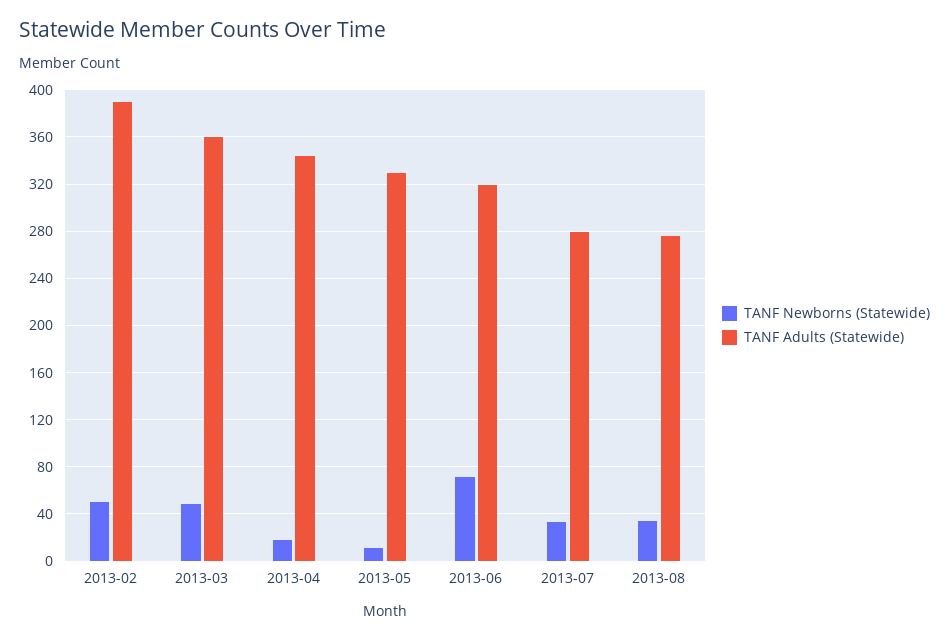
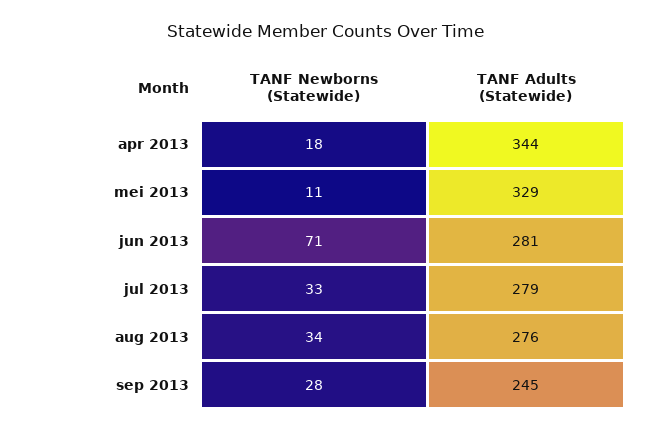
TANF Newborns (Statewide), 2013-02: 50 -> none
TANF Adults (Statewide), 2013-02: 390 -> none
TANF Newborns (Statewide), 2013-03: 50 -> none
TANF Adults (Statewide), 2013-03: 360 -> none
TANF Adults (Statewide), 2013-06: 320 -> 281
TANF Newborns (Statewide), sep 2013: none -> 28
TANF Adults (Statewide), sep 2013: none -> 245

